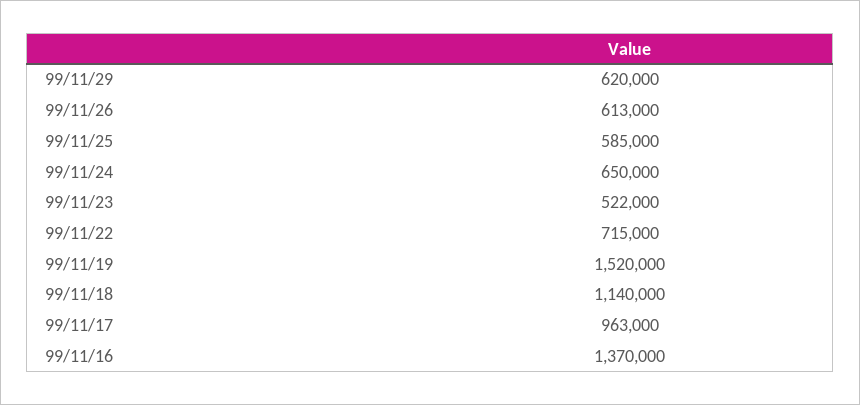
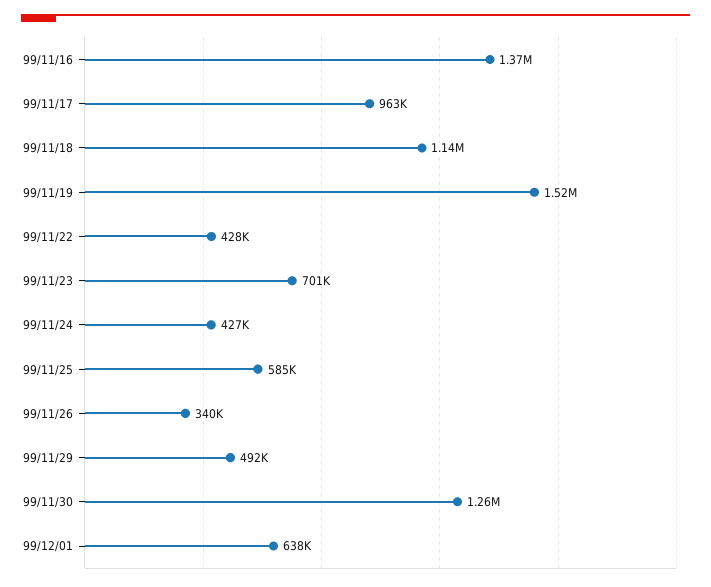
99/11/29: 620000 -> 492000
99/11/26: 613000 -> 340000
99/11/24: 650000 -> 427000
99/11/23: 522000 -> 701000
99/11/22: 715000 -> 428000
99/11/30: none -> 1260000
99/12/01: none -> 638000

